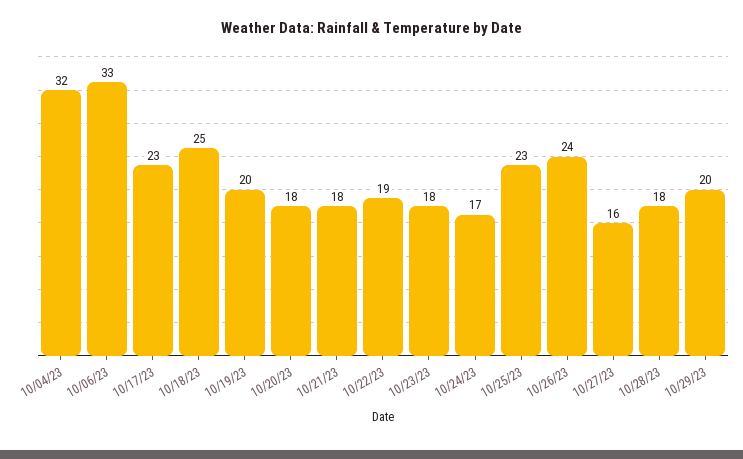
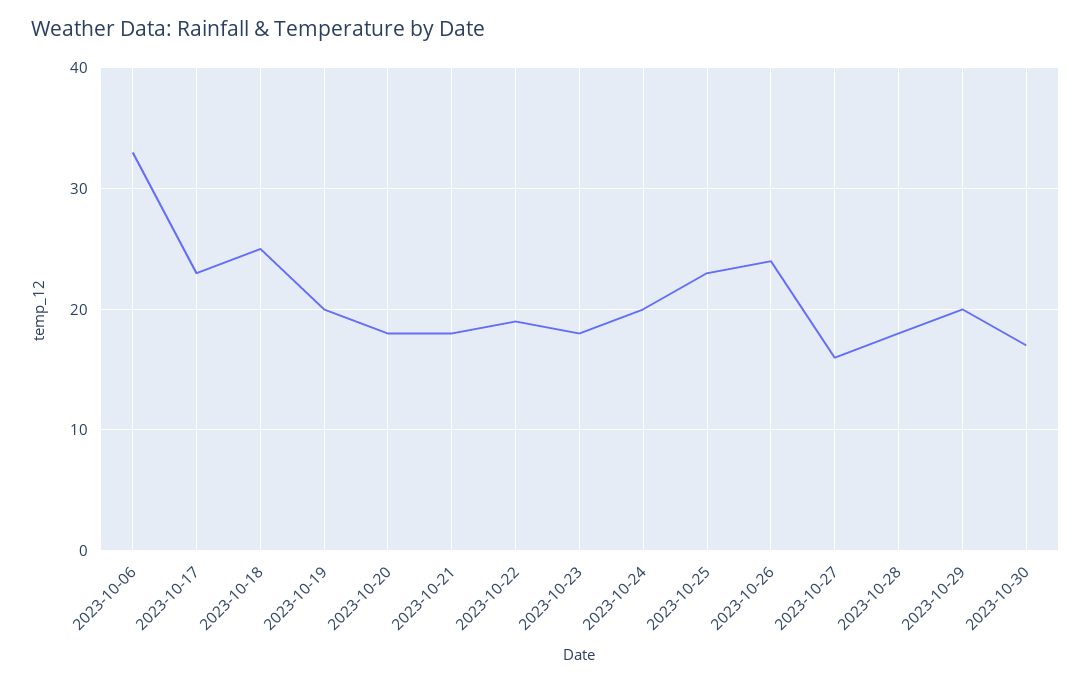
10/04/23: 32 -> none
10/24/23: 17 -> 20
2023-10-30: none -> 17

